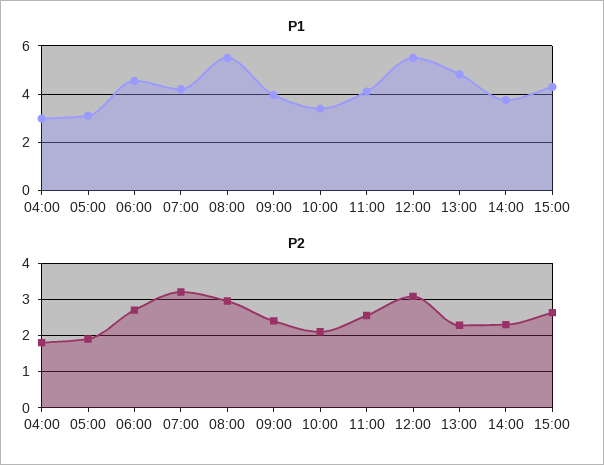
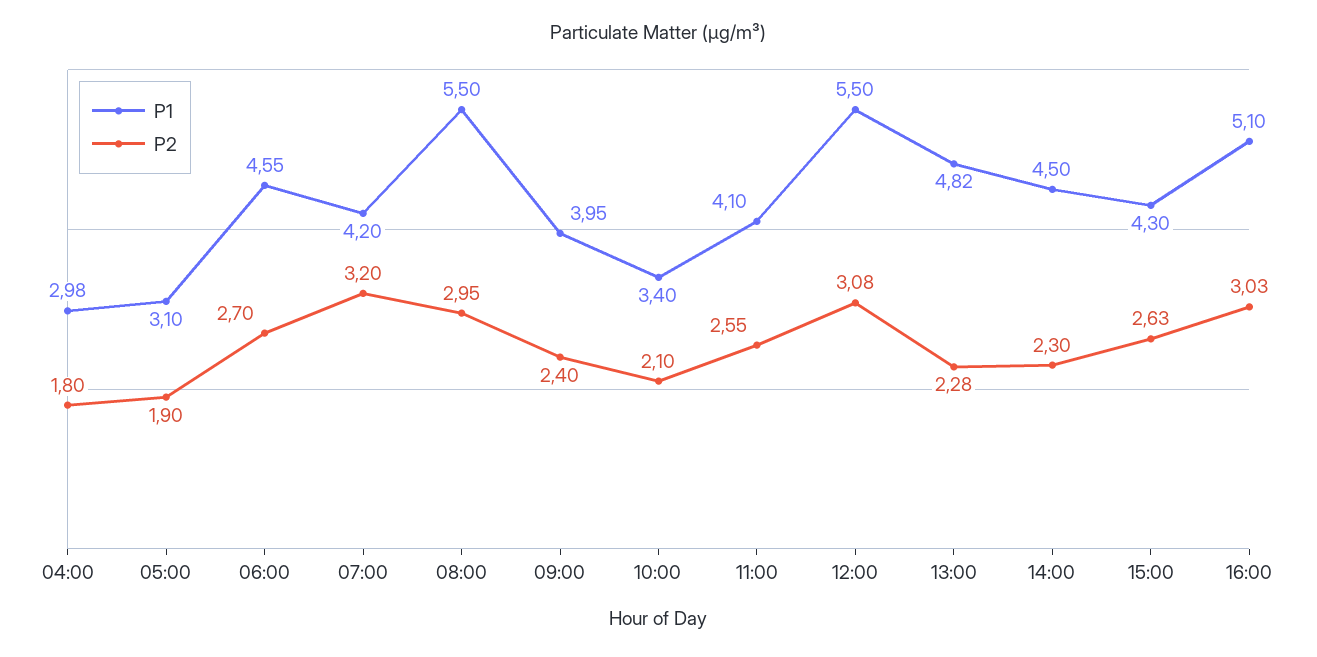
P1, 14:00: 3.75 -> 4.5
P1, 16:00: none -> 5.1
P2, 16:00: none -> 3.03

